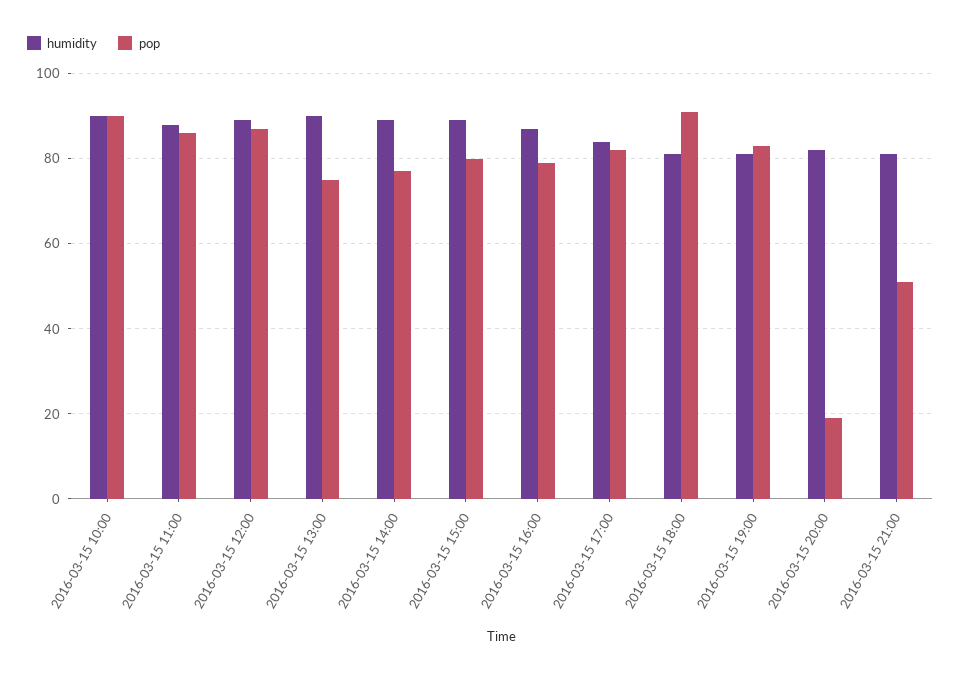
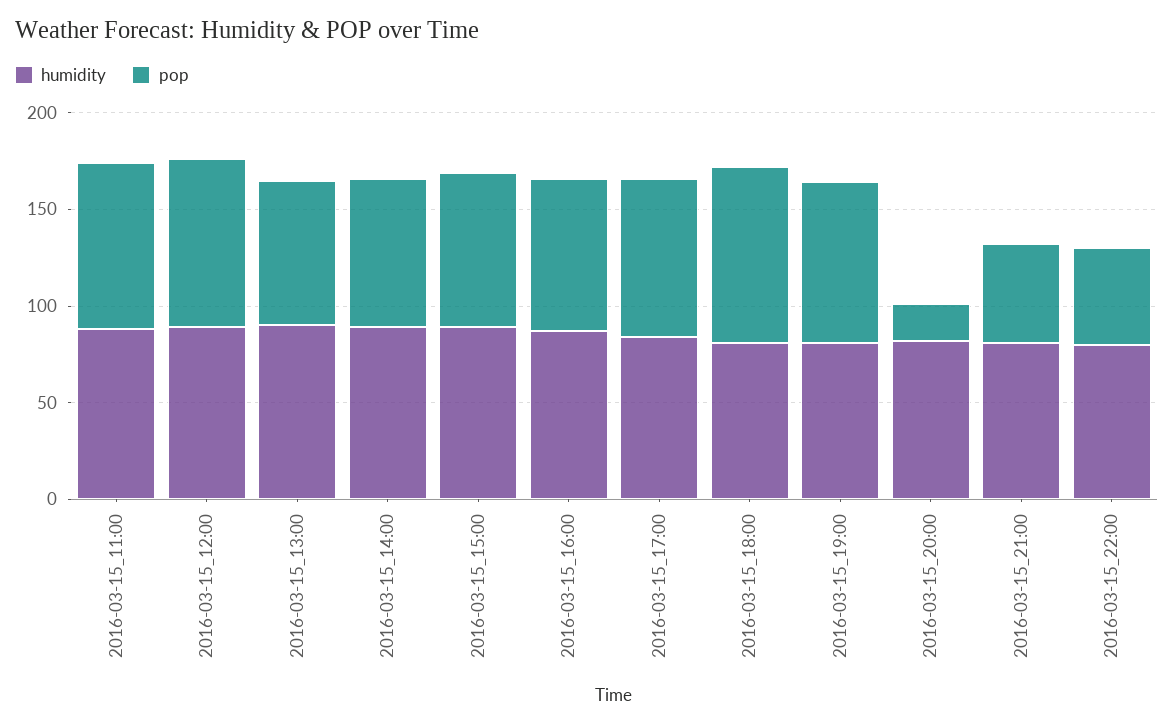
humidity, 2016-03-15 10:00: 90 -> none
pop, 2016-03-15 10:00: 90 -> none
humidity, 2016-03-15_22:00: none -> 80
pop, 2016-03-15_22:00: none -> 50

